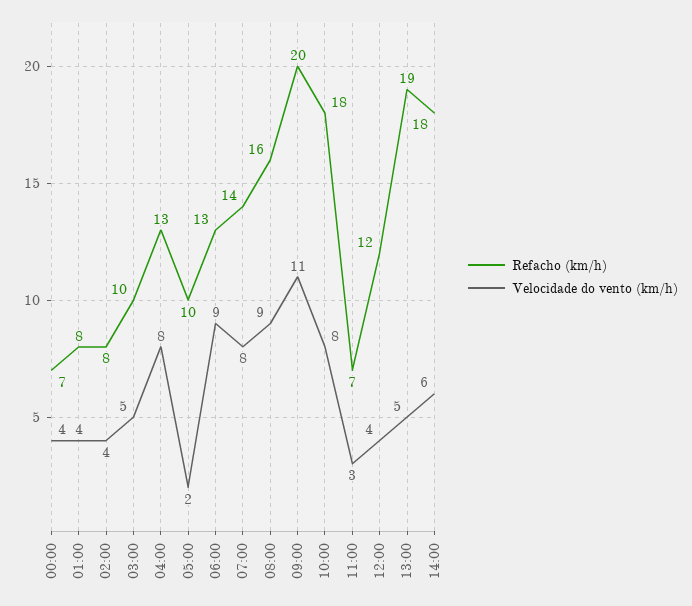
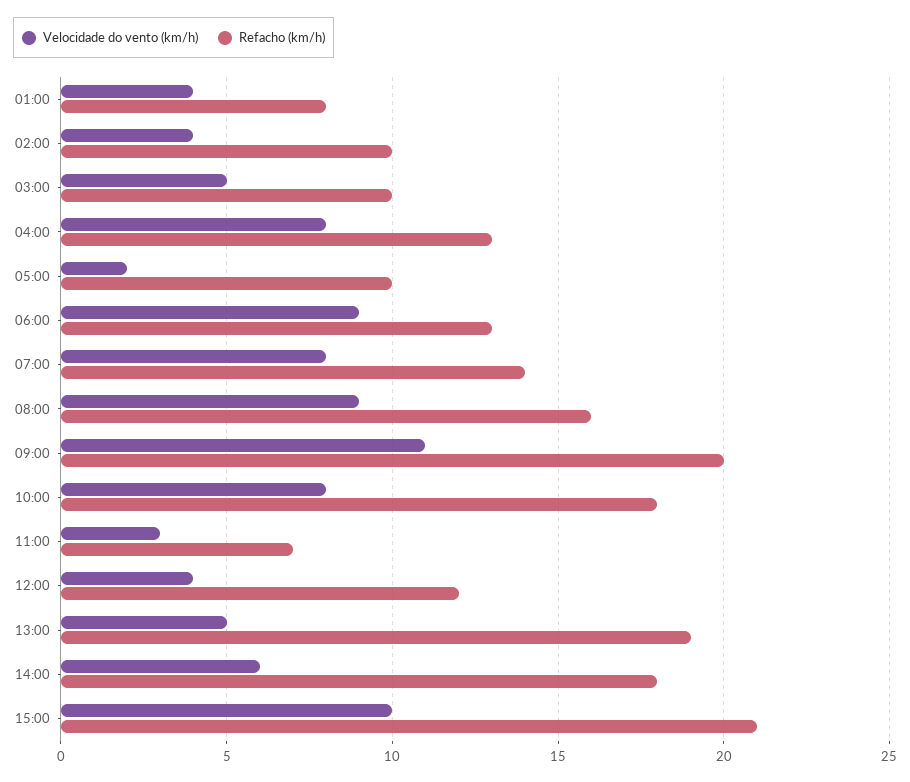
Refacho (km/h), 00:00: 7 -> none
Velocidade do vento (km/h), 00:00: 4 -> none
Refacho (km/h), 02:00: 8 -> 10
Velocidade do vento (km/h), 15:00: none -> 10
Refacho (km/h), 15:00: none -> 21

